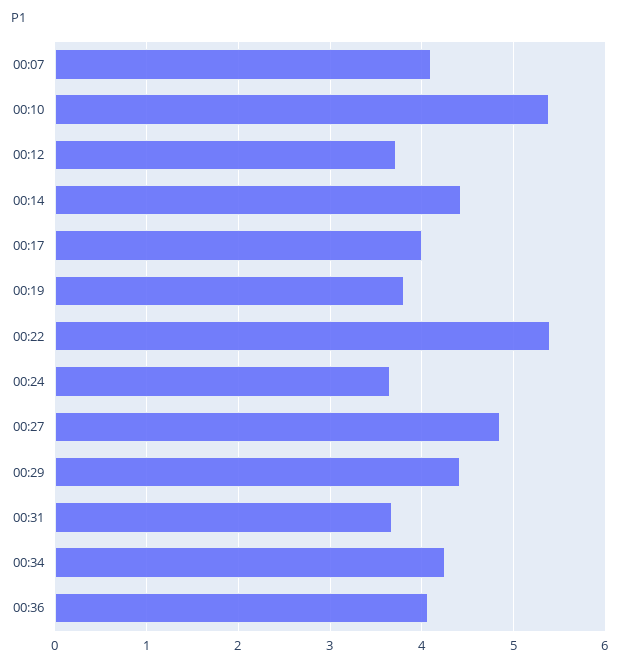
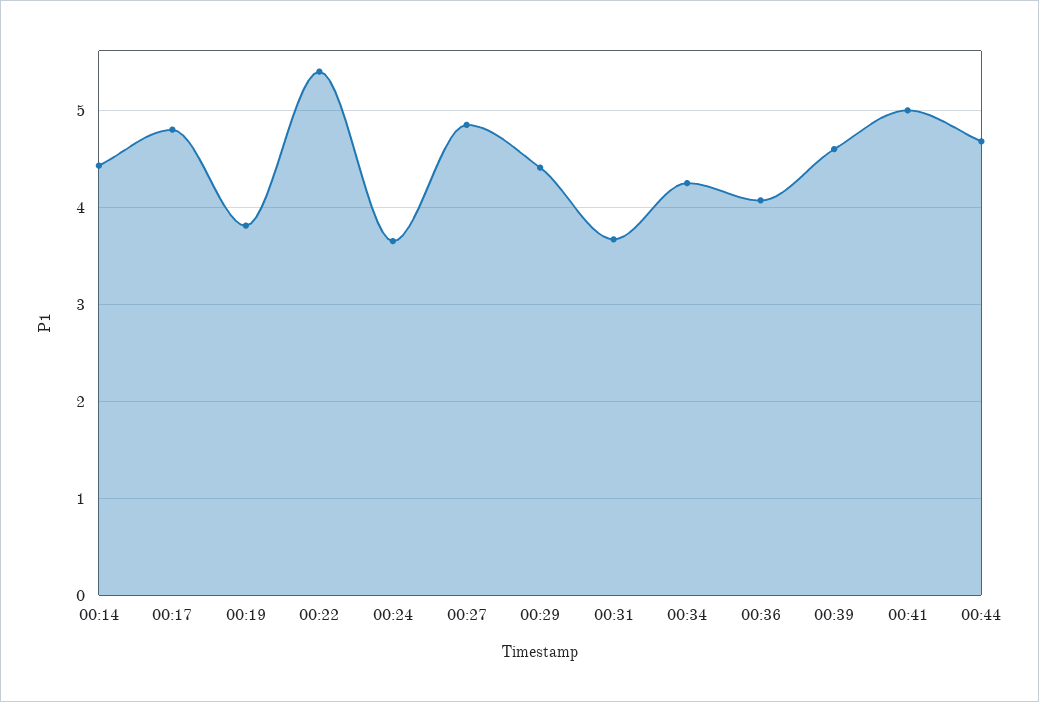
00:07: 4.1 -> none
00:10: 5.4 -> none
00:12: 3.7 -> none
00:17: 4 -> 4.8
00:39: none -> 4.6
00:41: none -> 5
00:44: none -> 4.7

